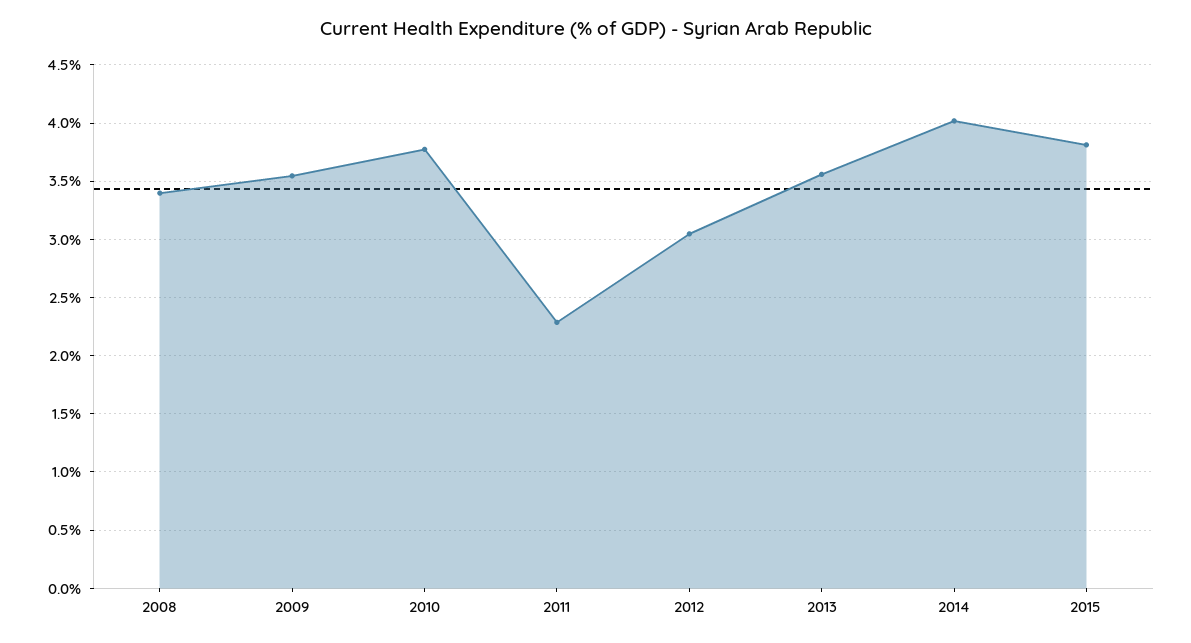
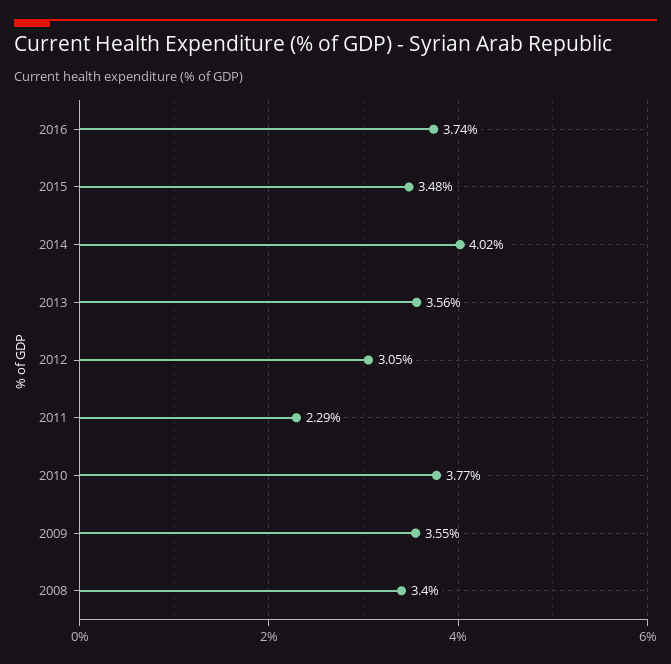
2015: 3.8 -> 3.48
2016: none -> 3.74

